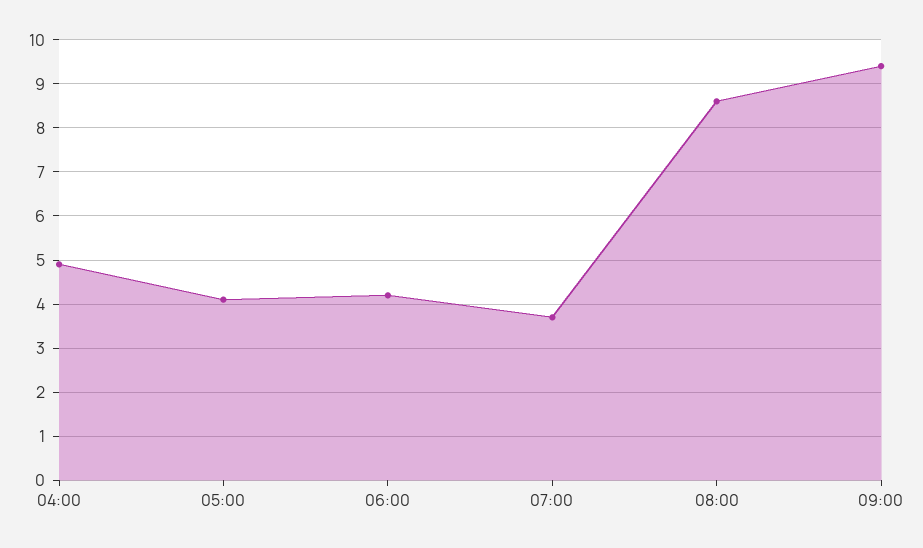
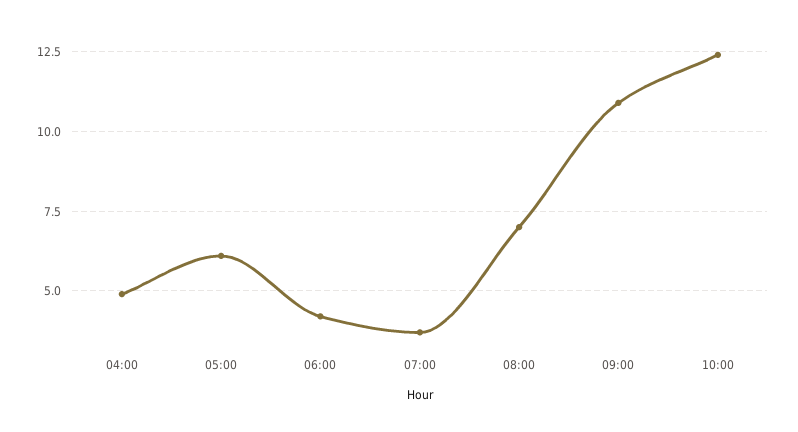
05:00: 4 -> 6
08:00: 8.5 -> 7
09:00: 9.5 -> 11
10:00: none -> 12.5

